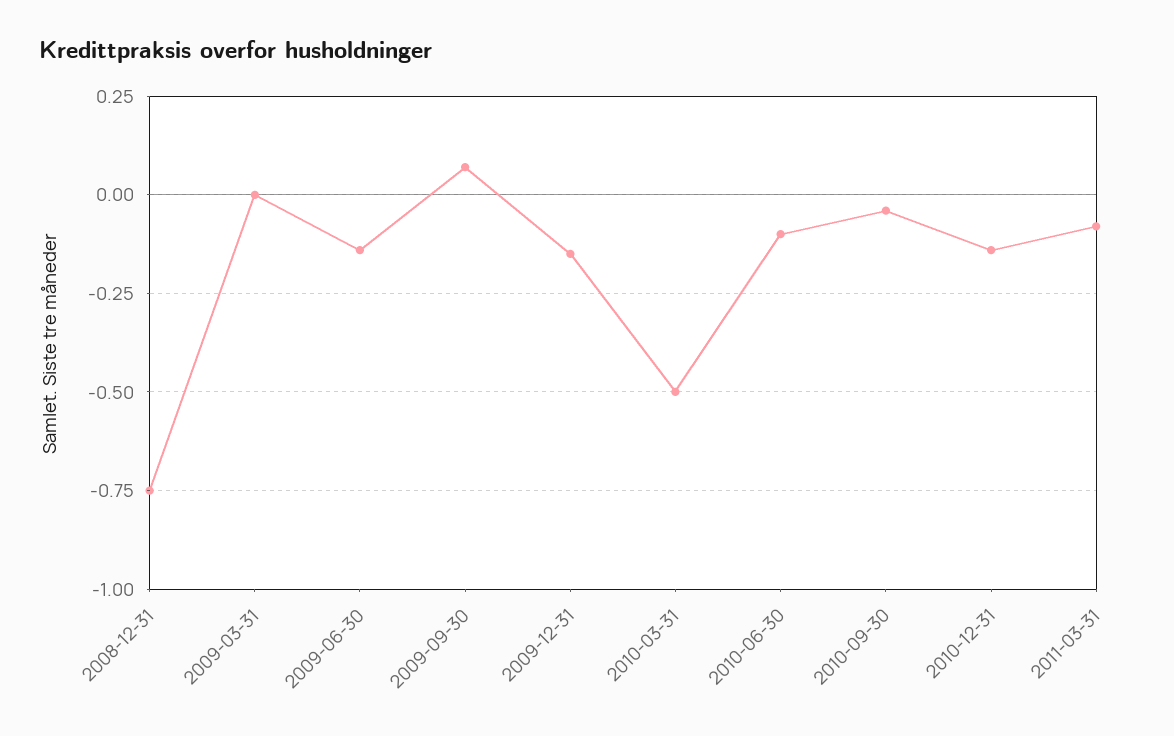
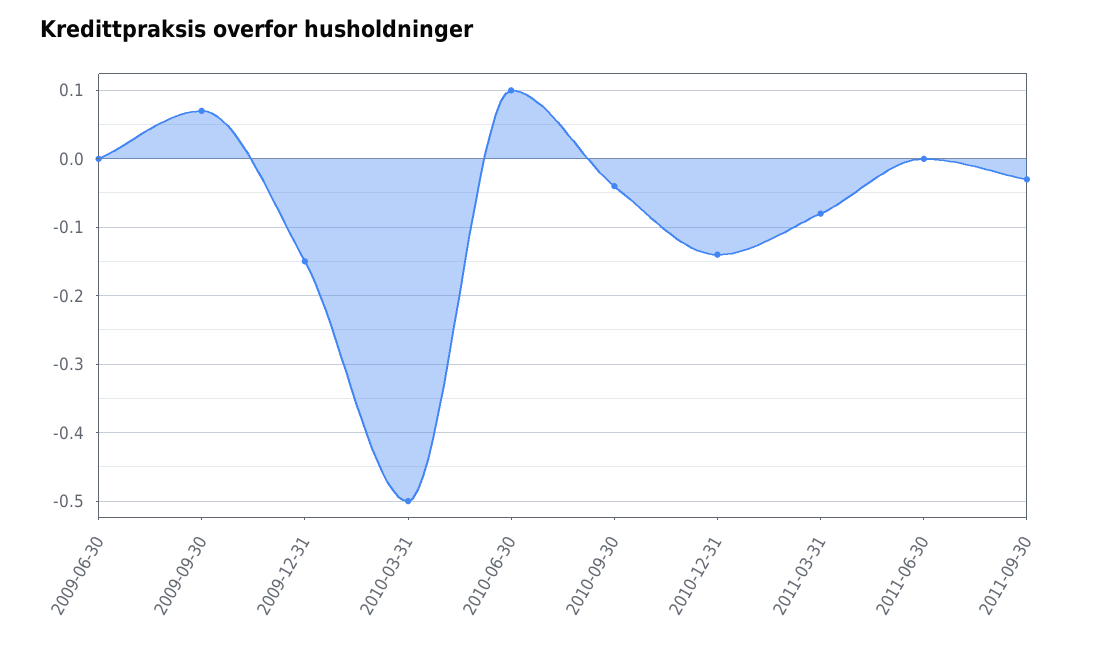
2008-12-31: -0.75 -> none
2009-03-31: 0 -> none
2009-06-30: -0.15 -> 0
2010-06-30: -0.1 -> 0.1
2011-06-30: none -> 0
2011-09-30: none -> -0.03

